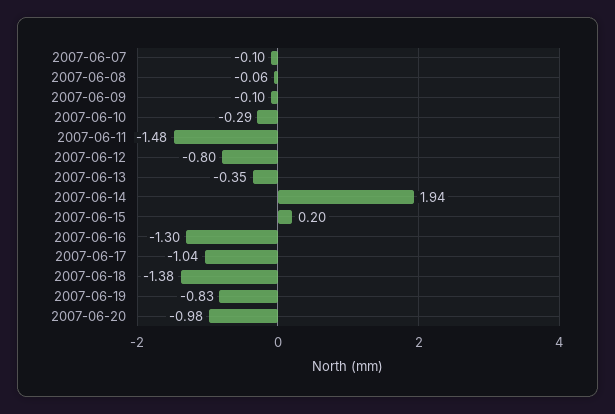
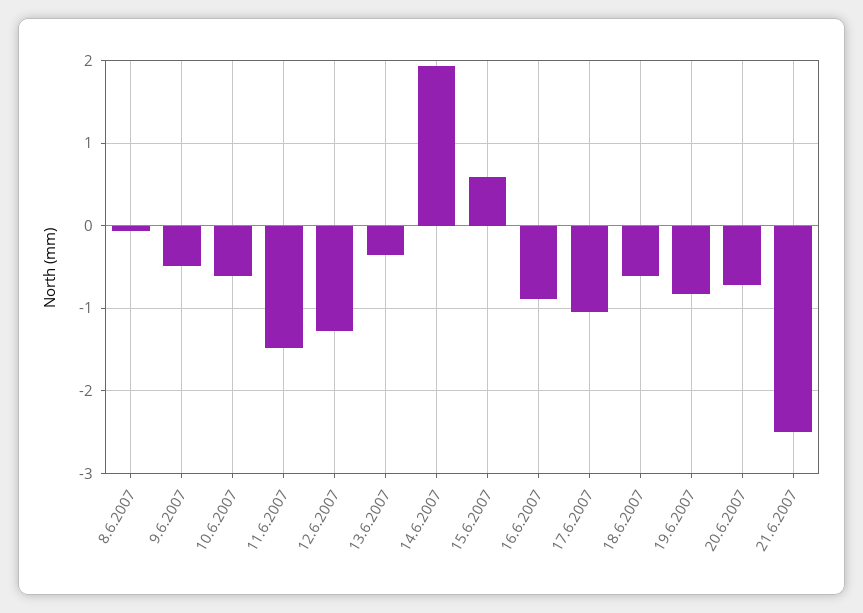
2007-06-07: -0.1 -> none
2007-06-09: -0.1 -> -0.5
2007-06-10: -0.29 -> -0.6
2007-06-12: -0.8 -> -1.3
2007-06-15: 0.2 -> 0.6
2007-06-16: -1.3 -> -0.9
2007-06-18: -1.38 -> -0.6
2007-06-20: -0.98 -> -0.7
21.6.2007: none -> -2.5

